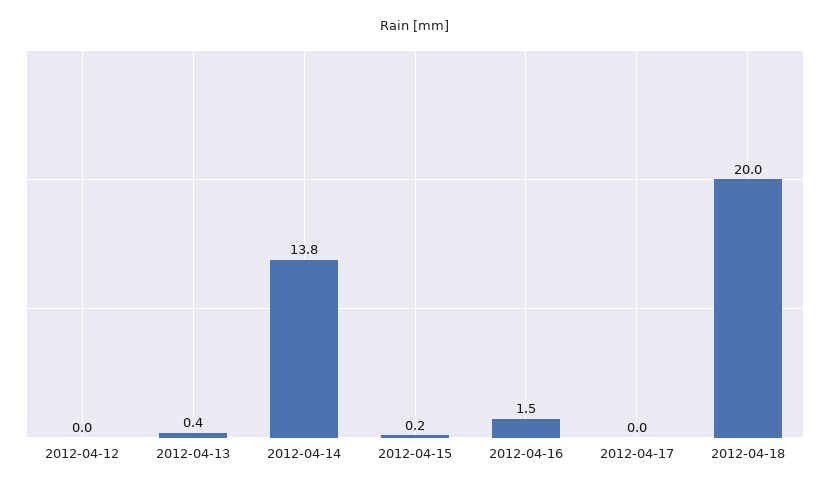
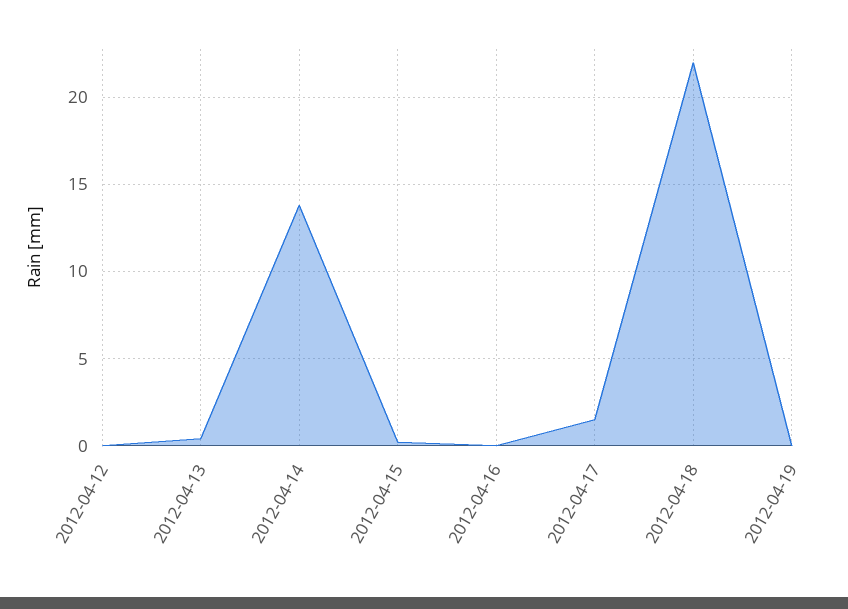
2012-04-16: 1.5 -> 0
2012-04-17: 0 -> 1.5
2012-04-18: 20 -> 22
2012-04-19: none -> 0

